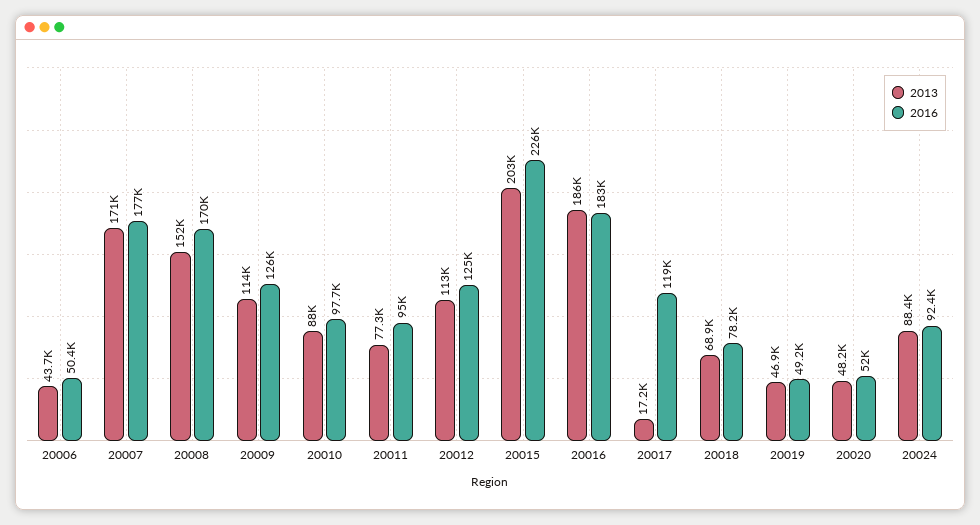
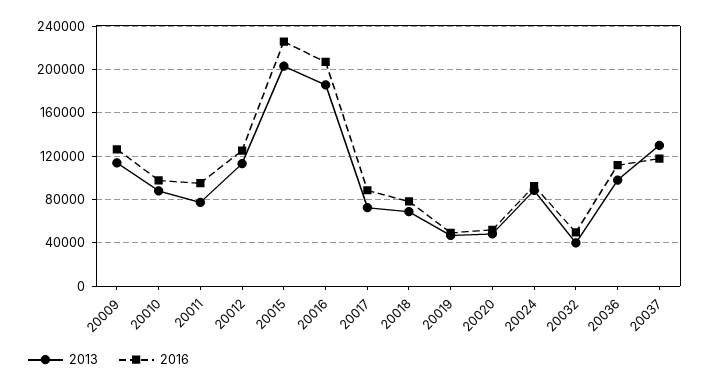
2013, 20006: 43700 -> none
2016, 20006: 50400 -> none
2013, 20007: 171000 -> none
2016, 20007: 177000 -> none
2013, 20008: 152000 -> none
2016, 20008: 170000 -> none
2016, 20016: 183000 -> 210000
2013, 20017: 17200 -> 70000
2016, 20017: 119000 -> 90000
2013, 20032: none -> 40000
2016, 20032: none -> 50000
2013, 20036: none -> 100000
2016, 20036: none -> 110000
2013, 20037: none -> 130000
2016, 20037: none -> 120000

